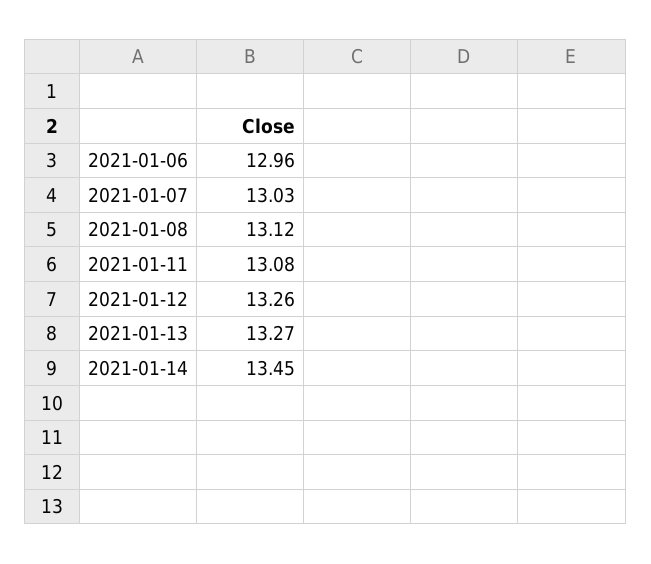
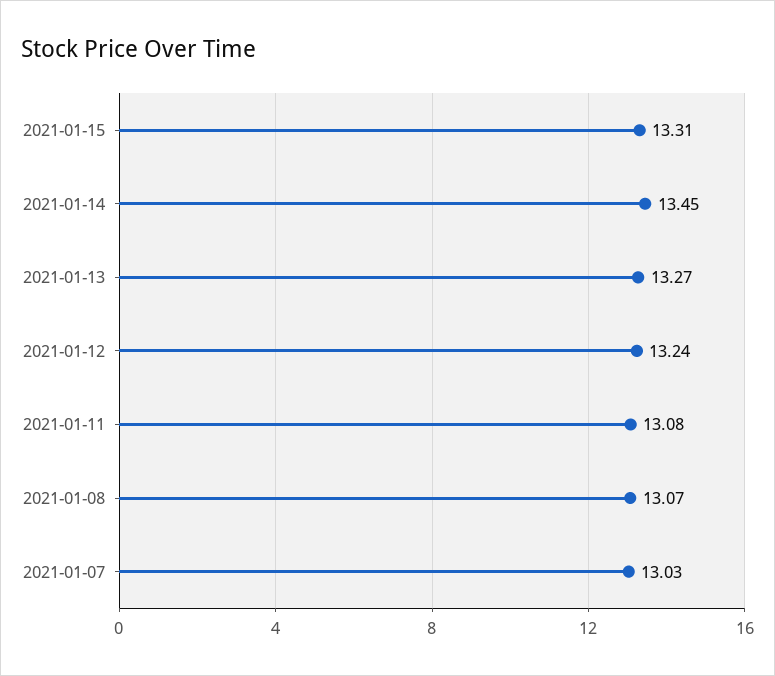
2021-01-06: 12.96 -> none
2021-01-08: 13.12 -> 13.07
2021-01-12: 13.26 -> 13.24
2021-01-15: none -> 13.31

